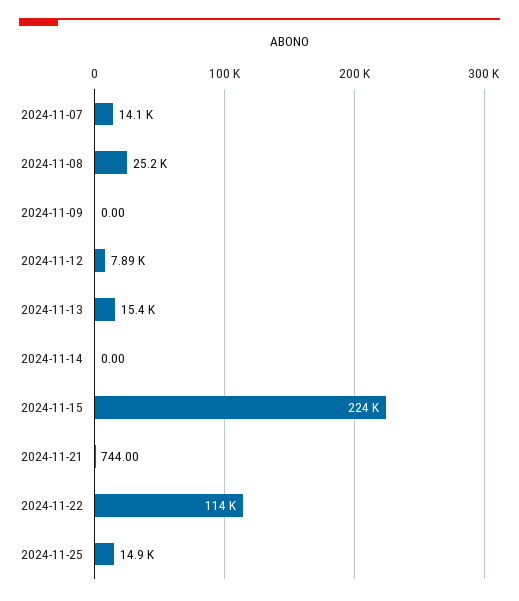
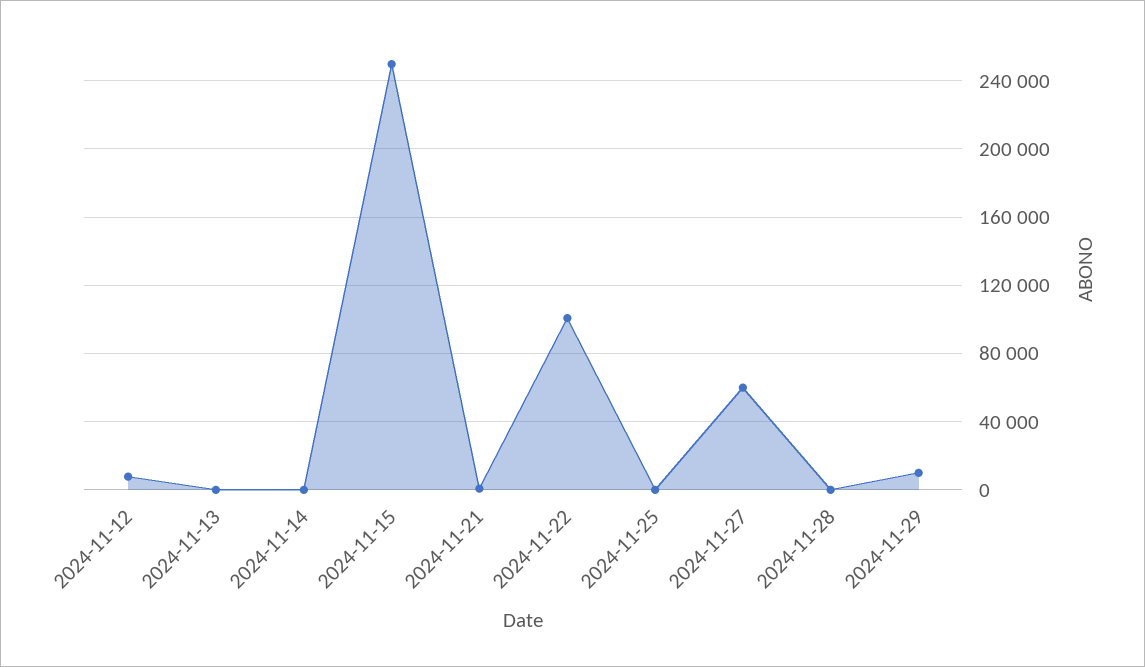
2024-11-07: 14100 -> none
2024-11-08: 25200 -> none
2024-11-09: 0 -> none
2024-11-13: 15400 -> 0
2024-11-15: 224000 -> 250000
2024-11-22: 114000 -> 100000
2024-11-25: 14900 -> 0
2024-11-27: none -> 60000
2024-11-28: none -> 0
2024-11-29: none -> 10000

